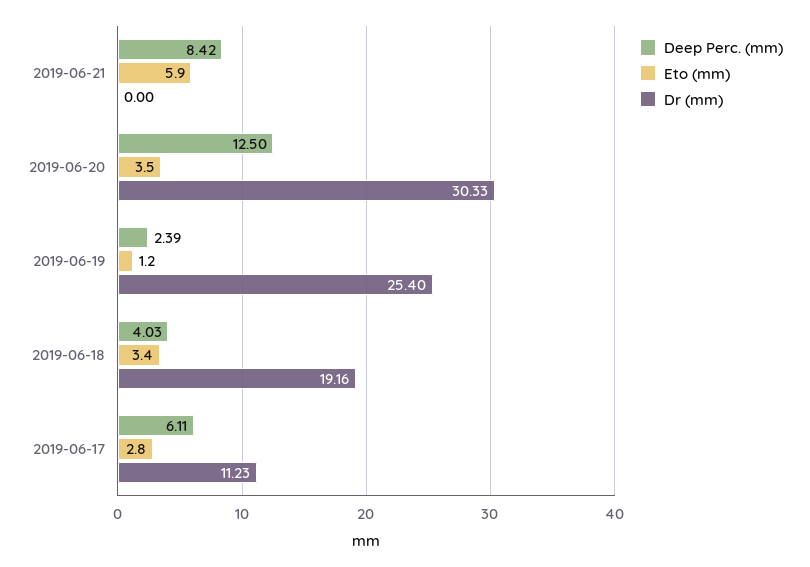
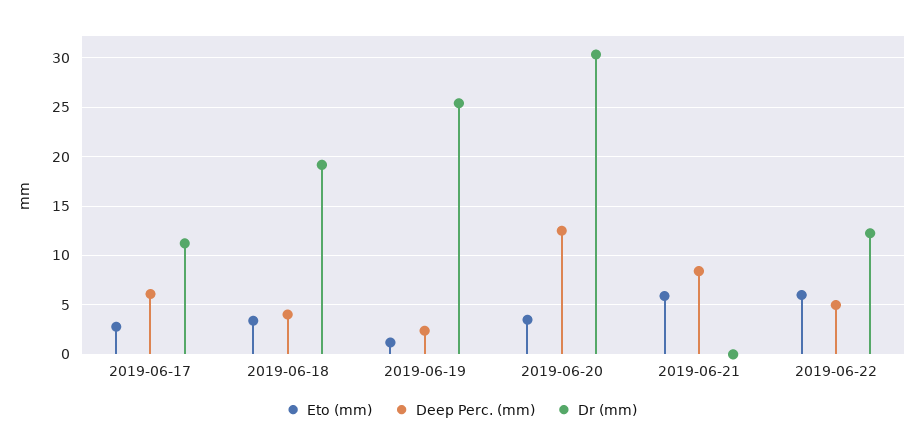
Eto (mm), 2019-06-22: none -> 6
Deep Perc. (mm), 2019-06-22: none -> 5
Dr (mm), 2019-06-22: none -> 12

